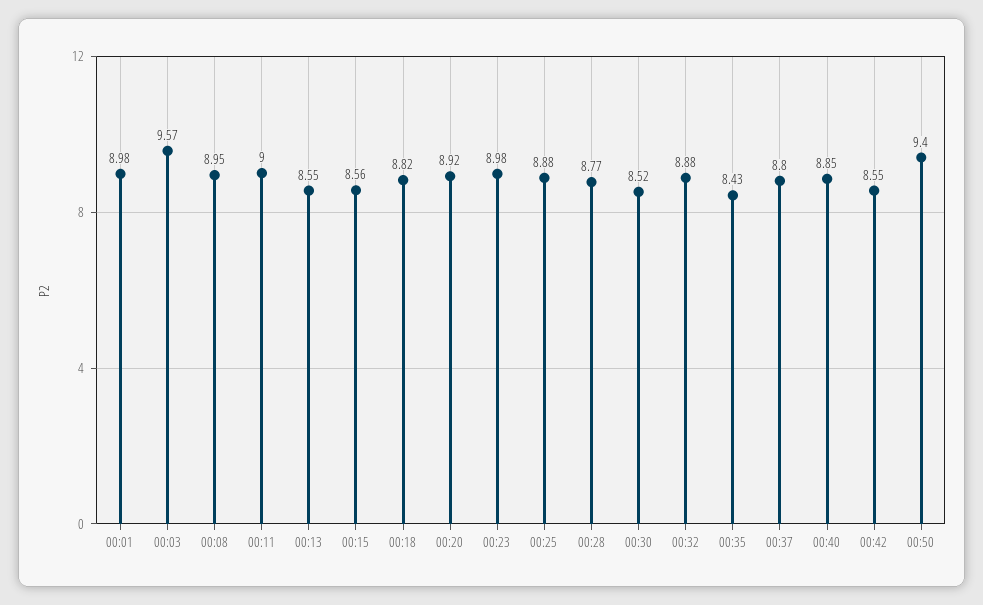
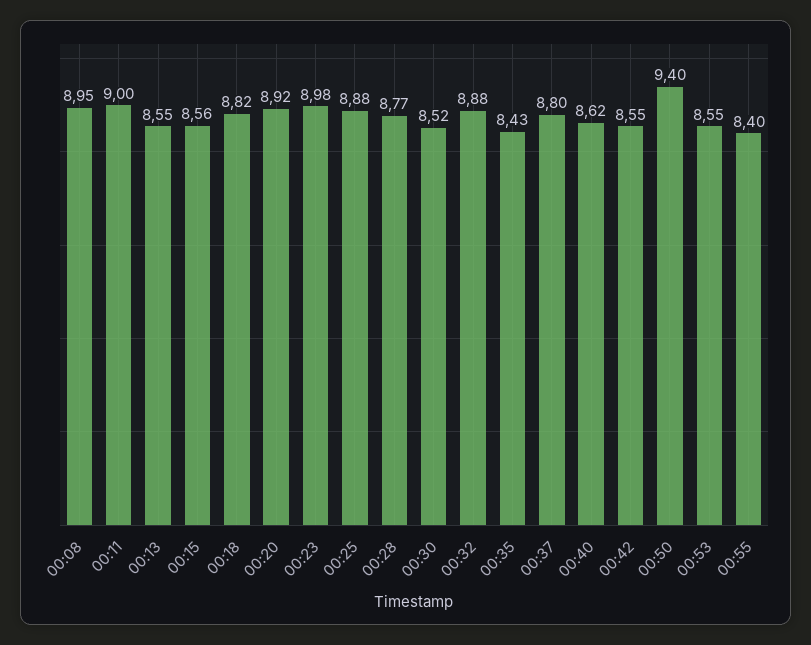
00:01: 8.98 -> none
00:03: 9.57 -> none
00:40: 8.85 -> 8.62
00:53: none -> 8.55
00:55: none -> 8.4

